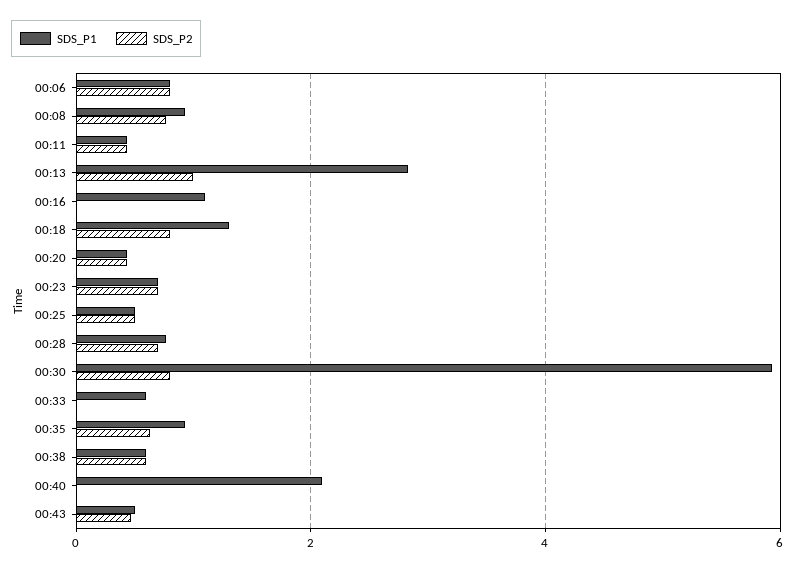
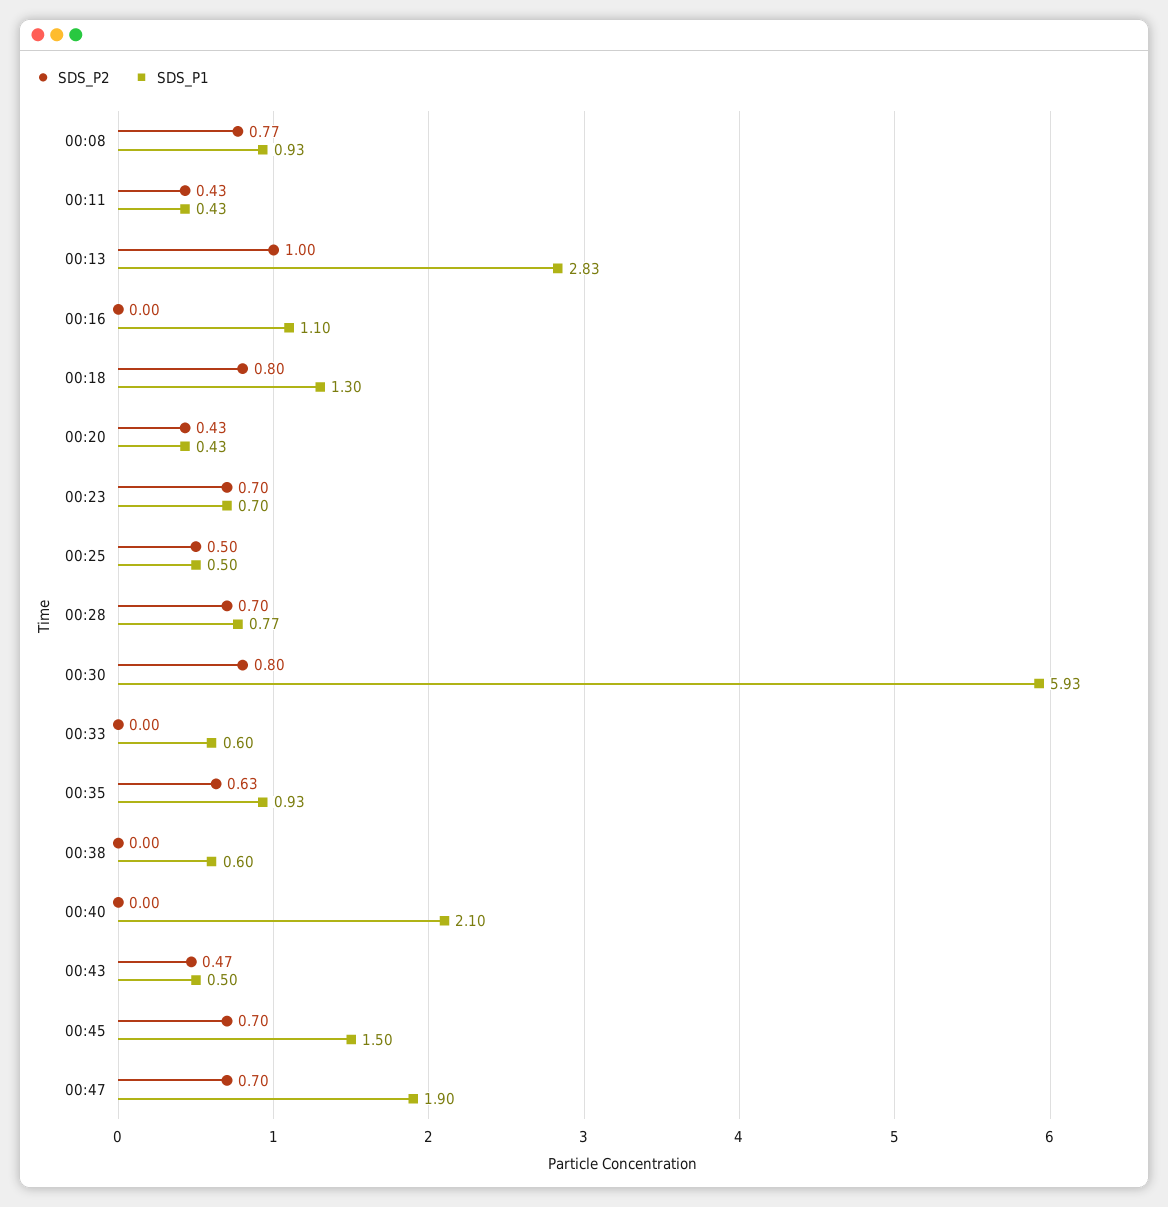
SDS_P1, 00:06: 0.8 -> none
SDS_P2, 00:06: 0.8 -> none
SDS_P2, 00:38: 0.6 -> 0
SDS_P2, 00:45: none -> 0.7
SDS_P1, 00:45: none -> 1.5
SDS_P2, 00:47: none -> 0.7
SDS_P1, 00:47: none -> 1.9

